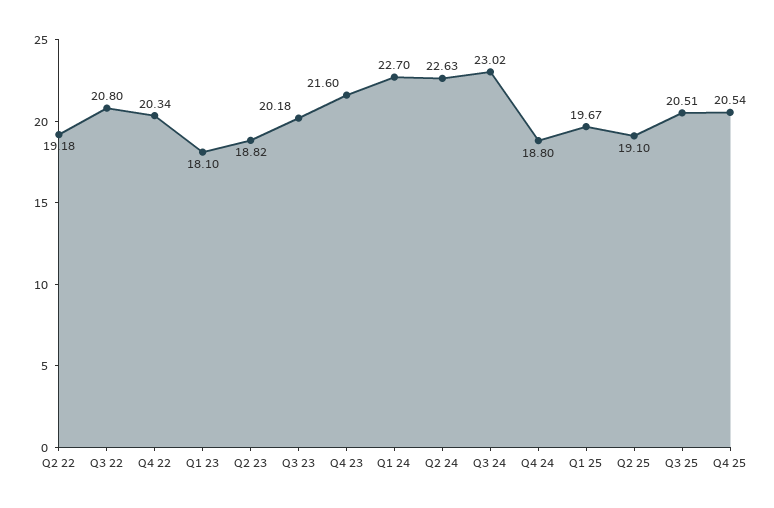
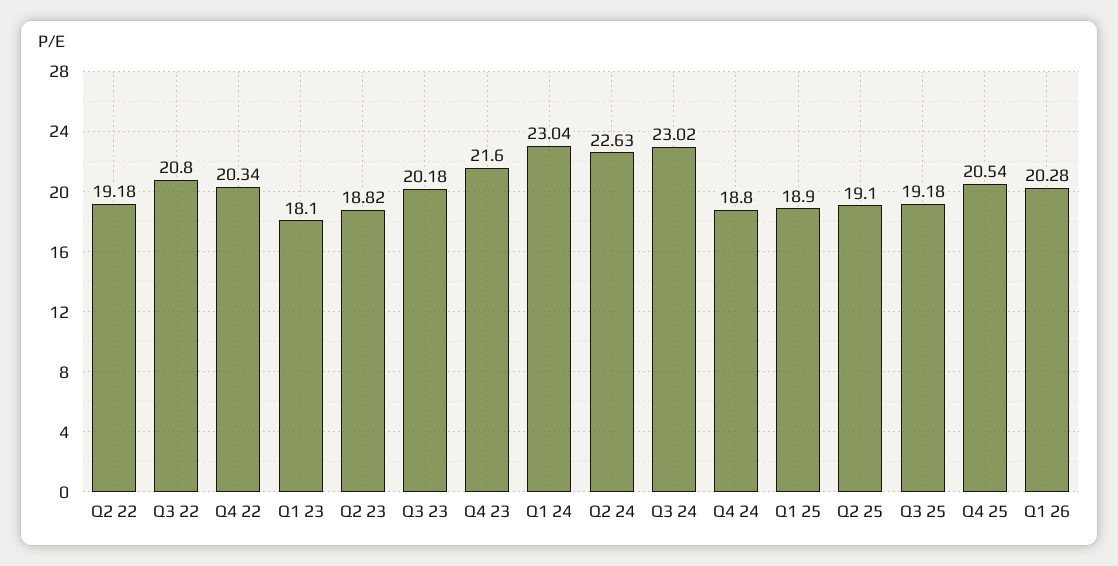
Q1 24: 22.7 -> 23.04
Q1 25: 19.67 -> 18.9
Q3 25: 20.51 -> 19.18
Q1 26: none -> 20.28

